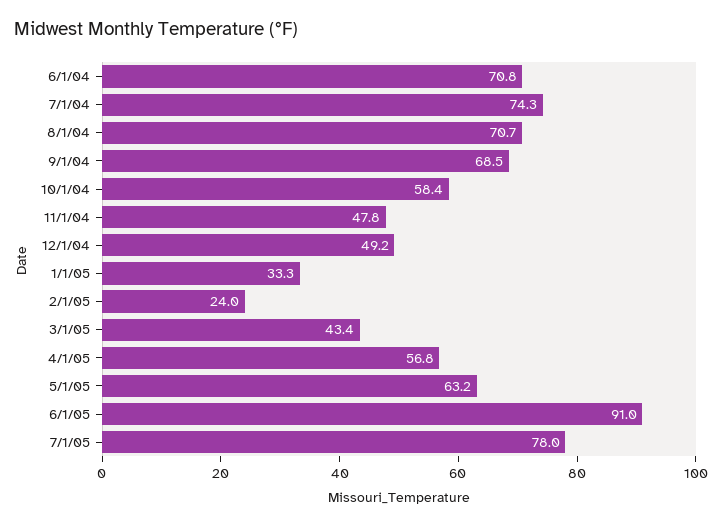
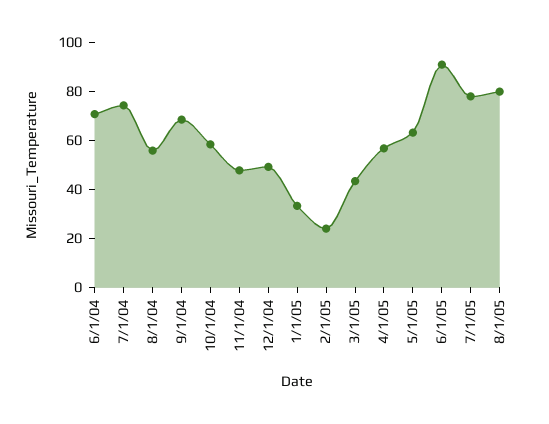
8/1/04: 70.7 -> 55
8/1/05: none -> 80

